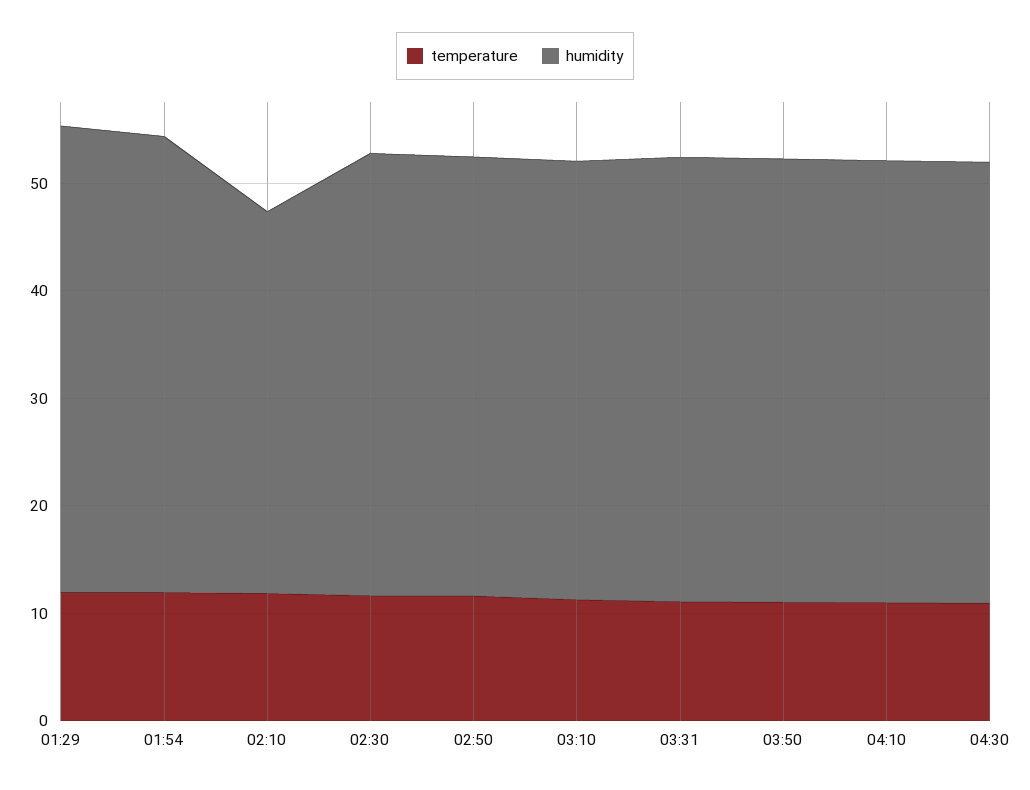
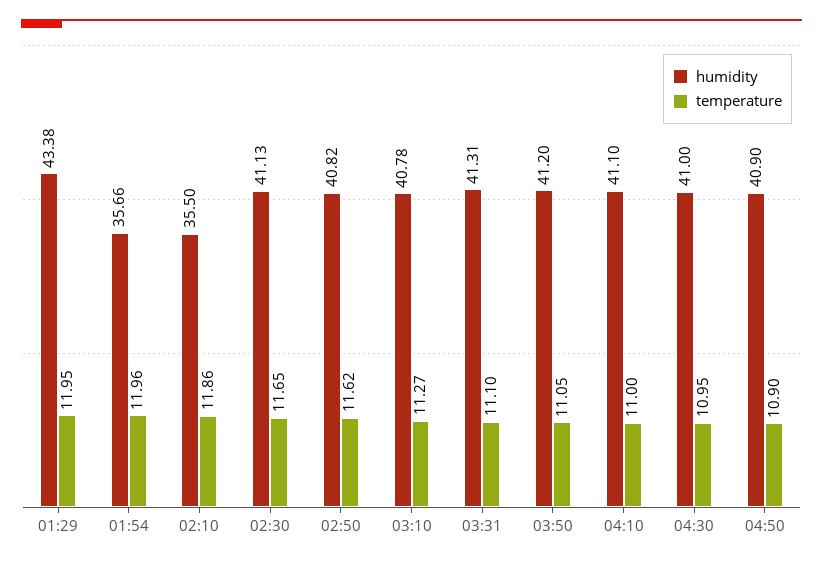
humidity, 01:54: 42 -> 35.66
humidity, 04:50: none -> 40.9
temperature, 04:50: none -> 10.9

